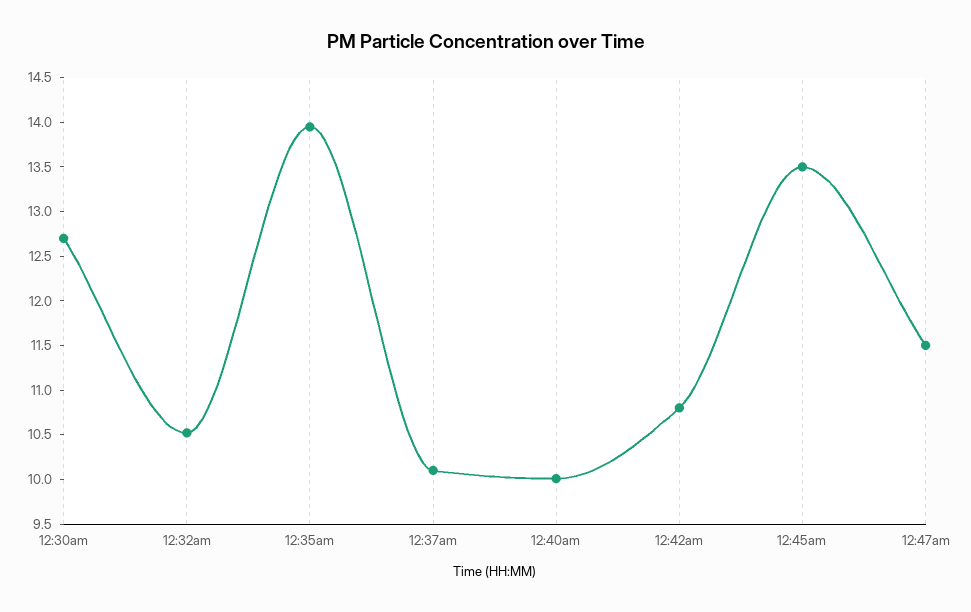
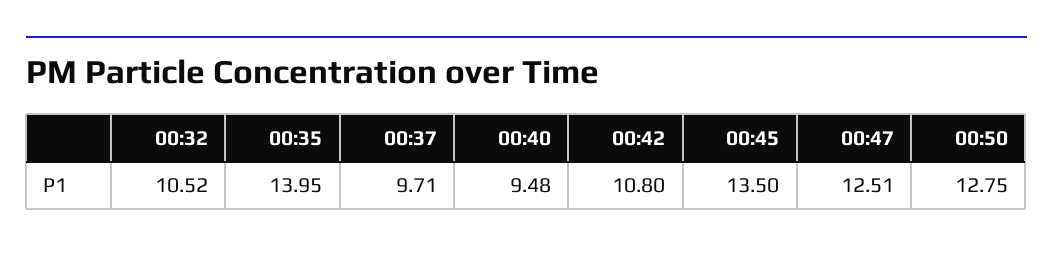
12:30am: 12.7 -> none
12:37am: 10.1 -> 9.71
12:40am: 10 -> 9.48
12:47am: 11.5 -> 12.51
00:50: none -> 12.75

